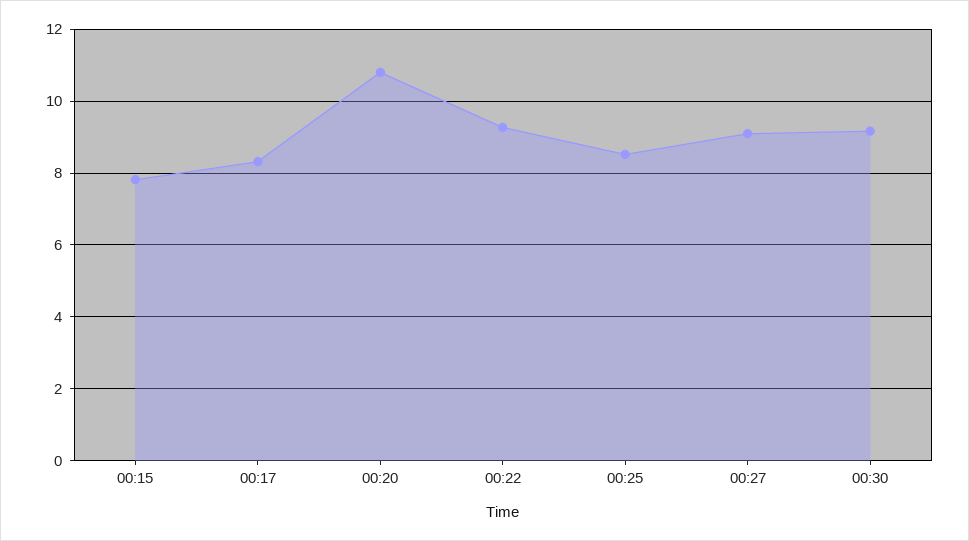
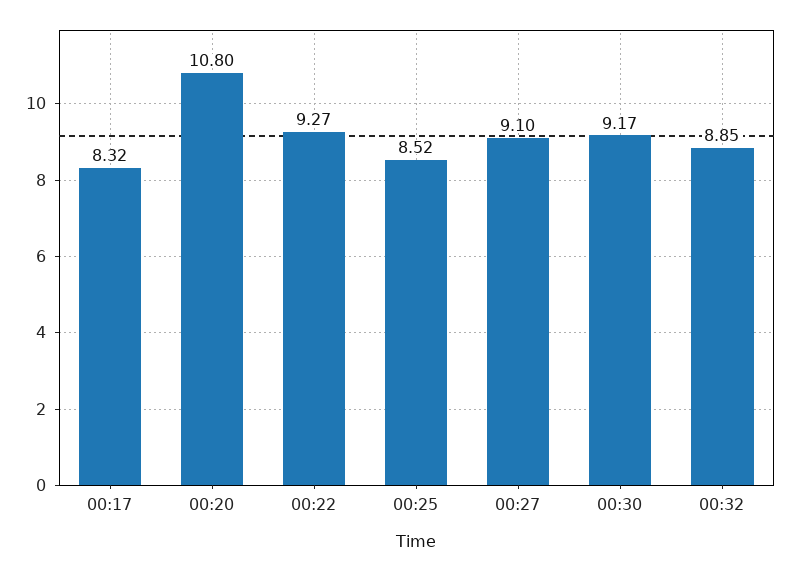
00:15: 7.8 -> none
00:32: none -> 8.85

